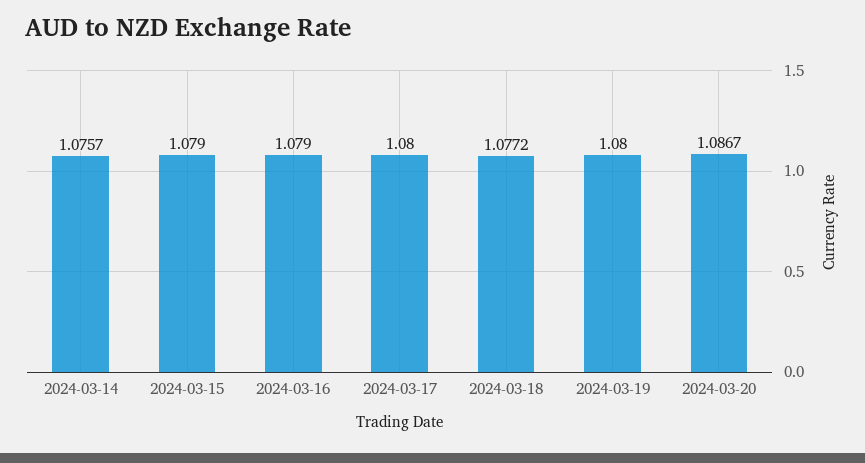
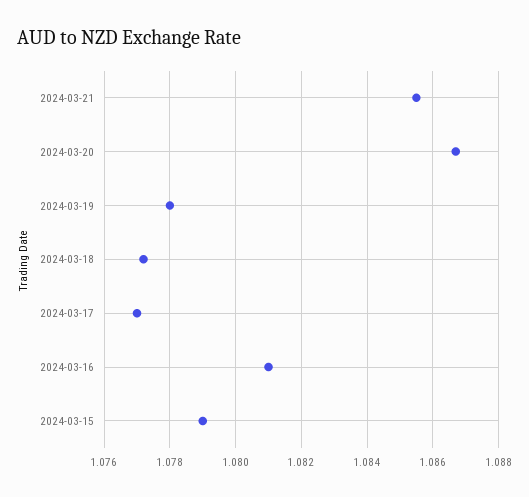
2024-03-14: 1.0757 -> none
2024-03-16: 1.079 -> 1.081
2024-03-17: 1.08 -> 1.077
2024-03-19: 1.08 -> 1.078
2024-03-21: none -> 1.0855

